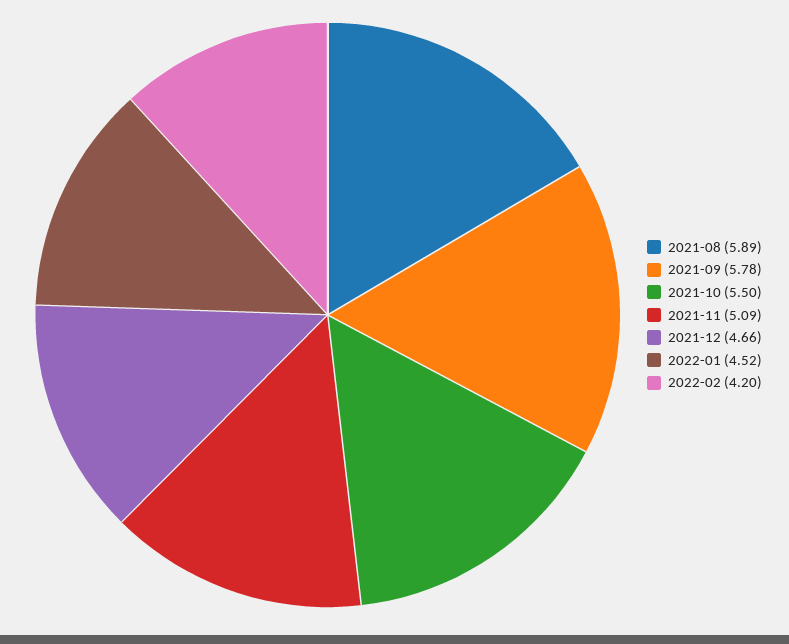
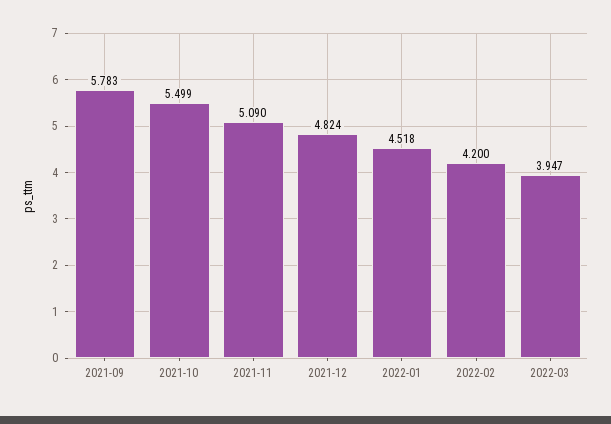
2021-08: 5.89 -> none
2021-12: 4.66 -> 4.824
2022-03: none -> 3.947

